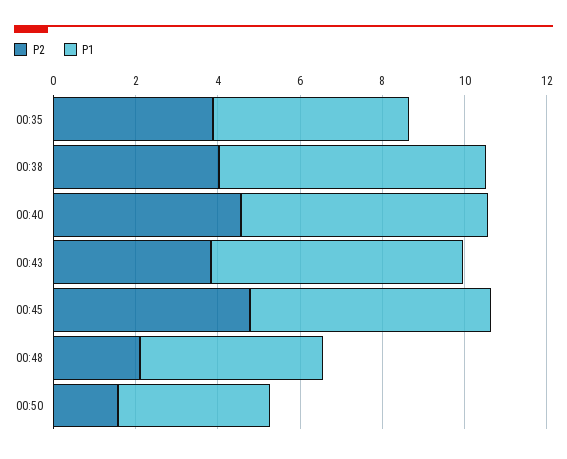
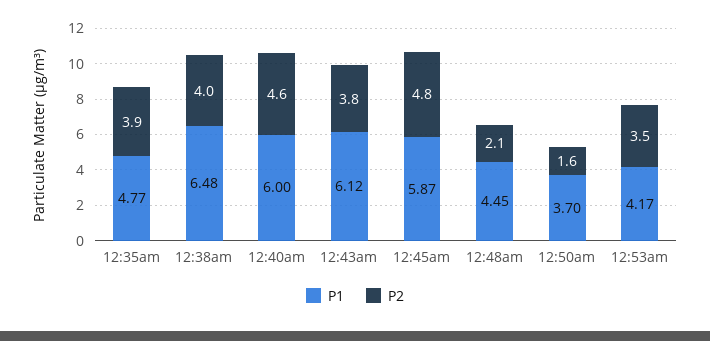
P1, 12:53am: none -> 4.17
P2, 12:53am: none -> 3.5

